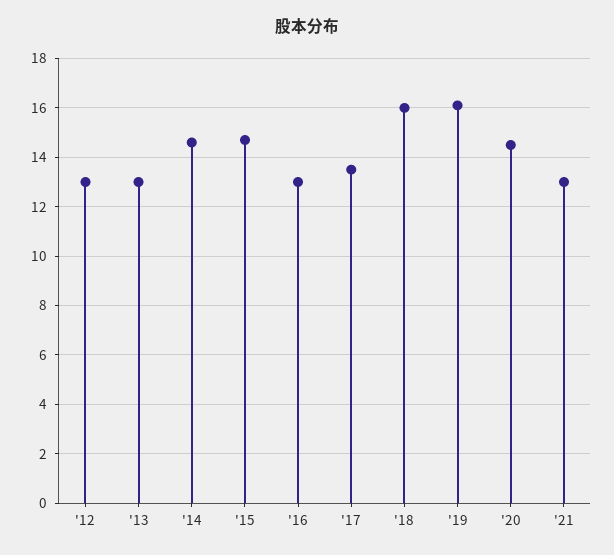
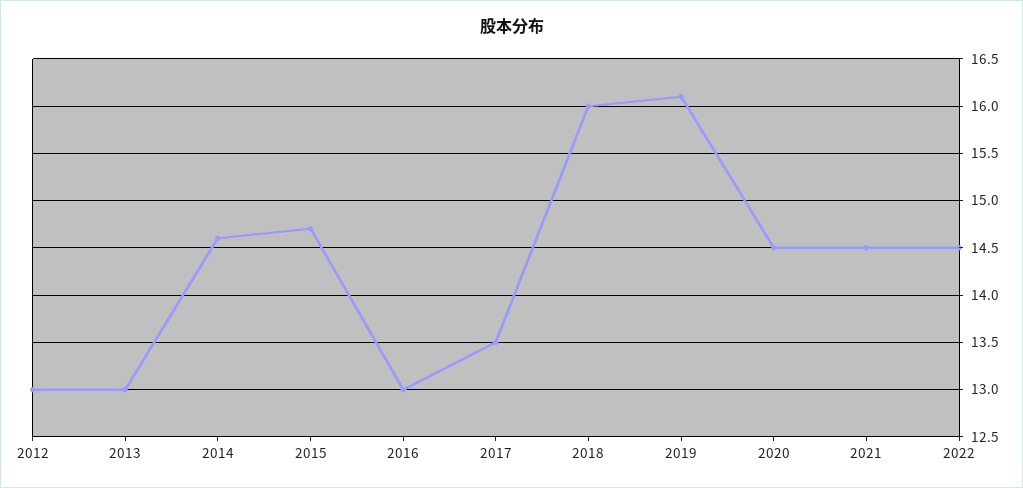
'21: 13 -> 14.5
2022: none -> 14.5

